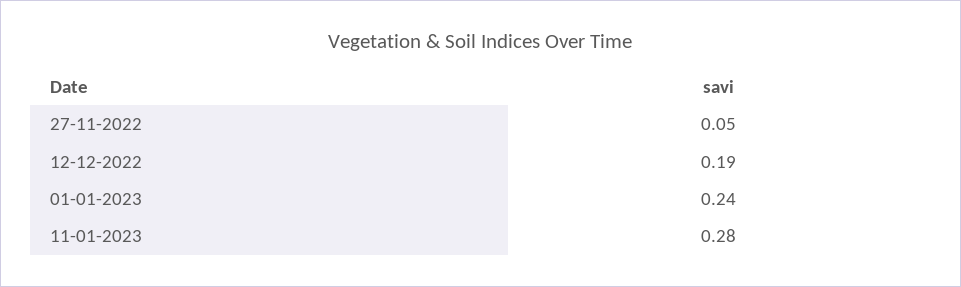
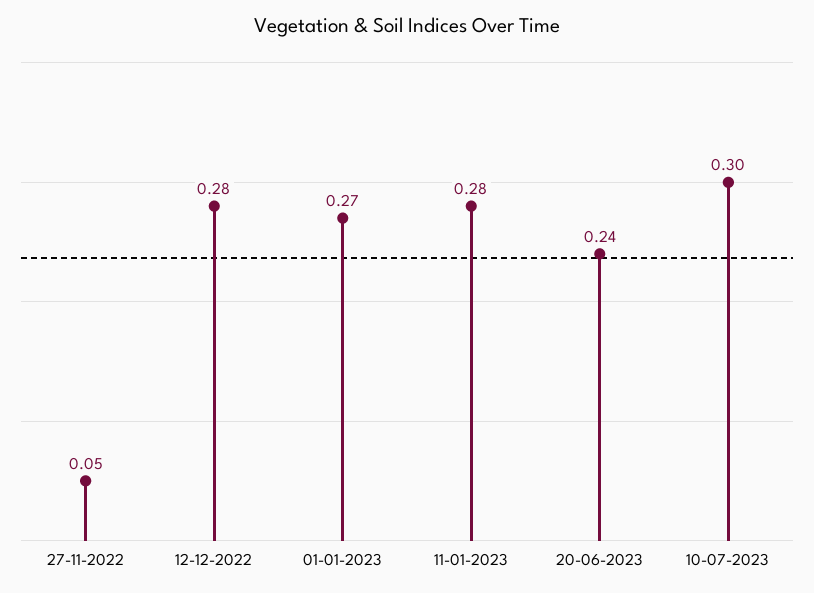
12-12-2022: 0.19 -> 0.28
01-01-2023: 0.24 -> 0.27
20-06-2023: none -> 0.24
10-07-2023: none -> 0.3

